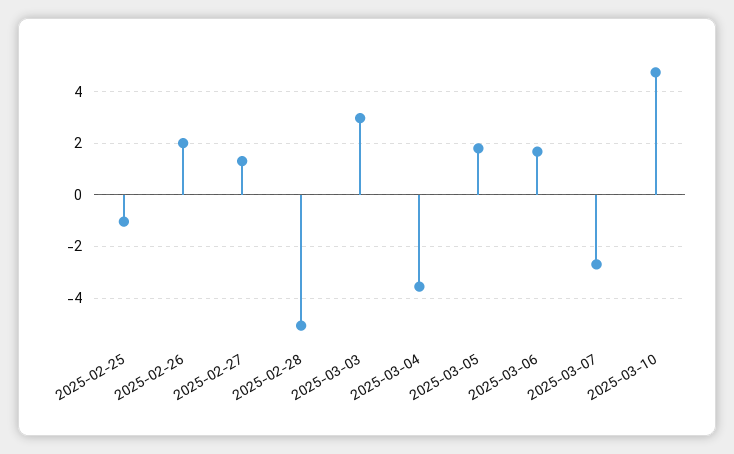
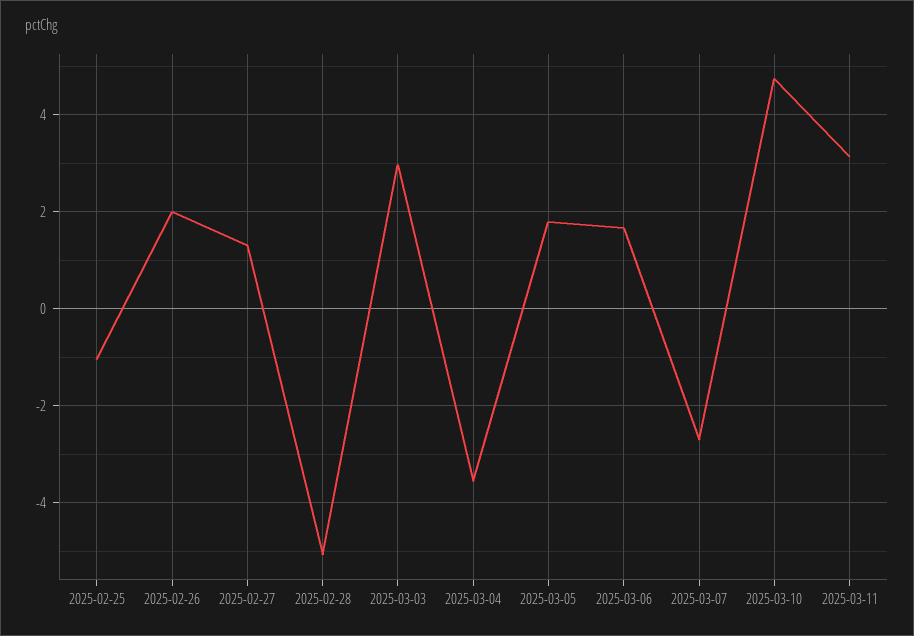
2025-03-11: none -> 3.2

